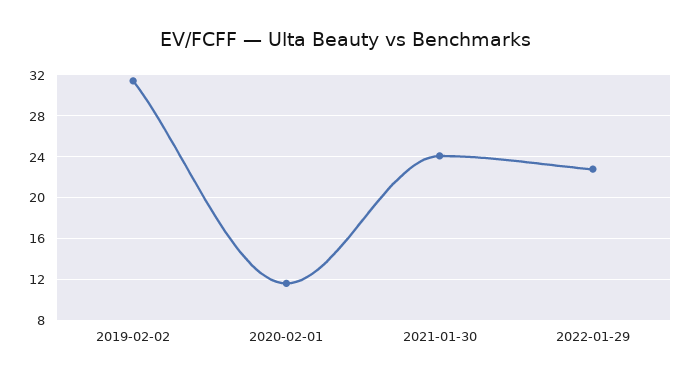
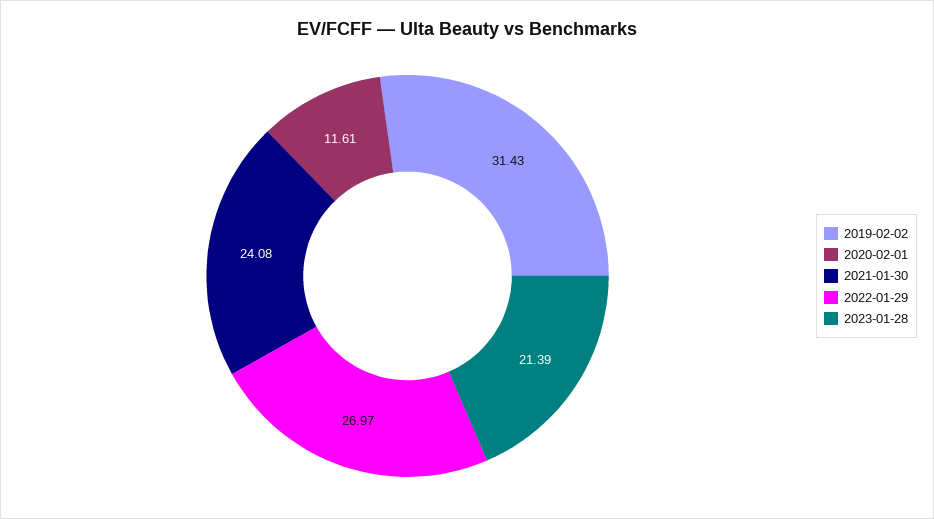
2022-01-29: 23 -> 26.97
2023-01-28: none -> 21.39

